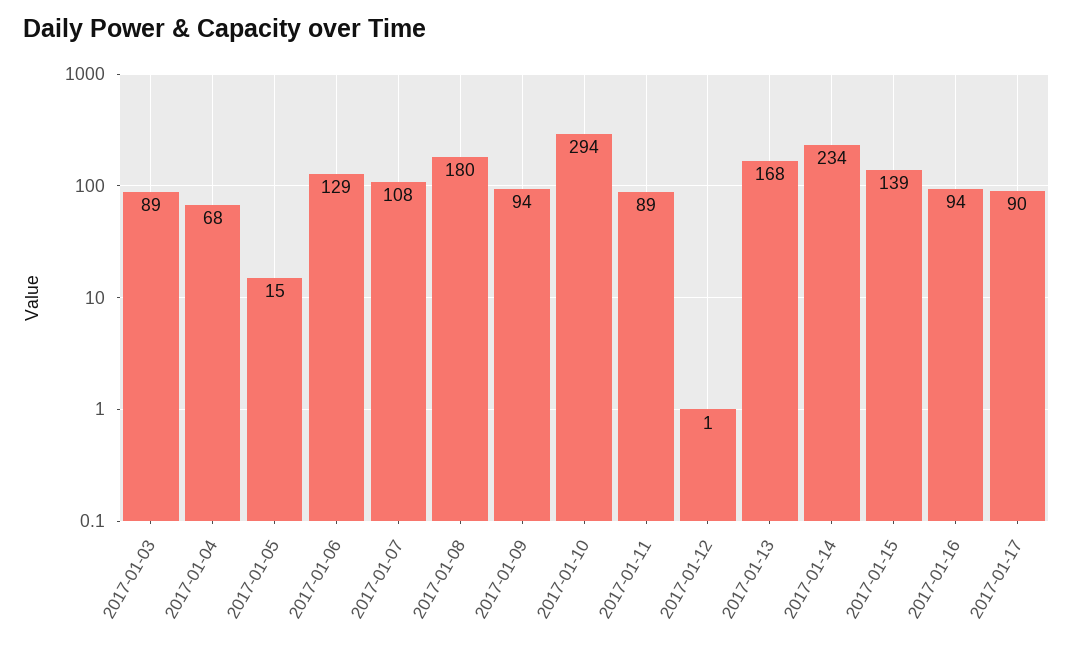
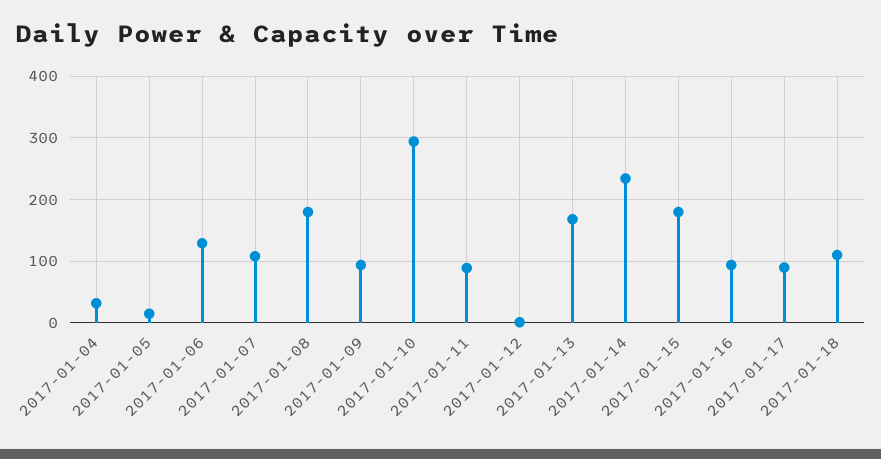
2017-01-03: 89 -> none
2017-01-04: 68 -> 30
2017-01-15: 139 -> 180
2017-01-18: none -> 110

